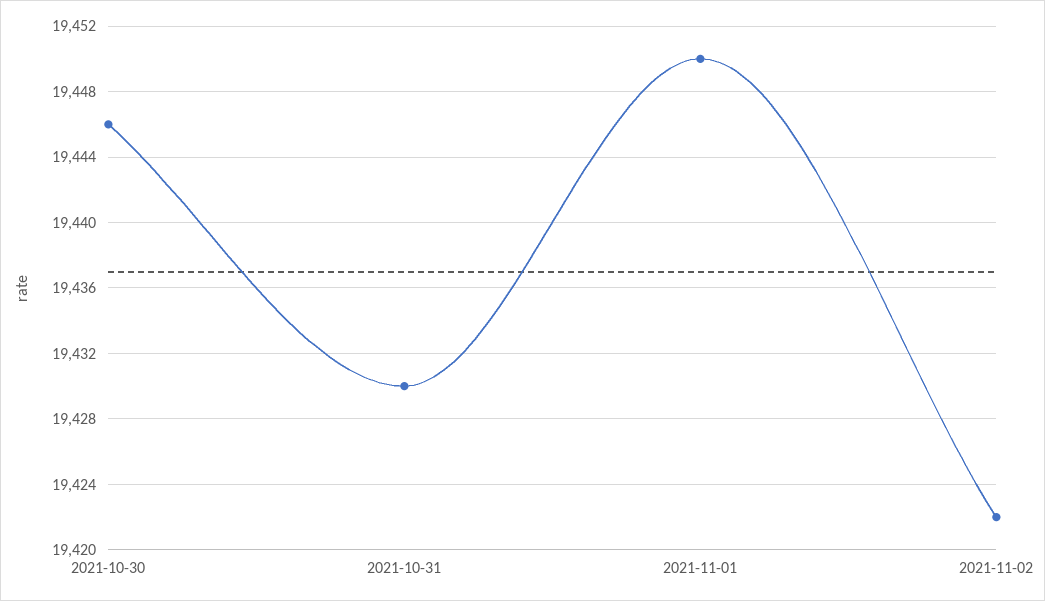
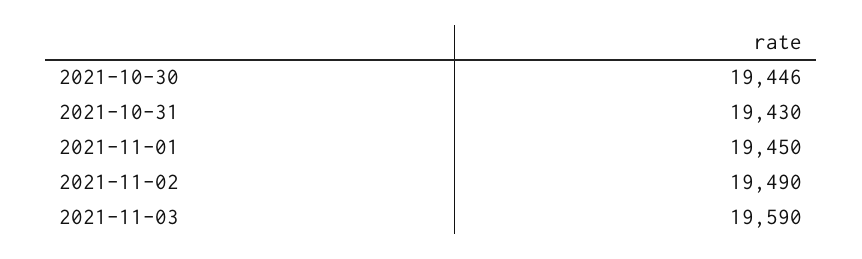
2021-11-02: 19422 -> 19490
2021-11-03: none -> 19590

